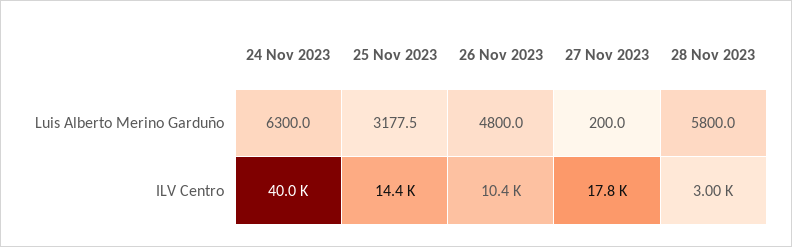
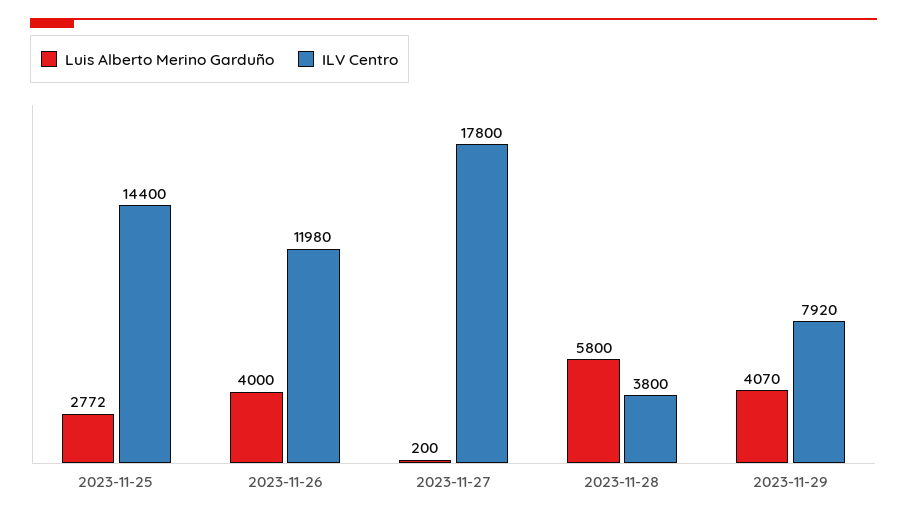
Luis Alberto Merino Garduño, 24 Nov 2023: 6300 -> none
Luis Alberto Merino Garduño, 25 Nov 2023: 3177.5 -> 2772
Luis Alberto Merino Garduño, 26 Nov 2023: 4800 -> 4000
ILV Centro, 24 Nov 2023: 40000 -> none
ILV Centro, 26 Nov 2023: 10400 -> 11980
ILV Centro, 28 Nov 2023: 3000 -> 3800
Luis Alberto Merino Garduño, 2023-11-29: none -> 4070
ILV Centro, 2023-11-29: none -> 7920

